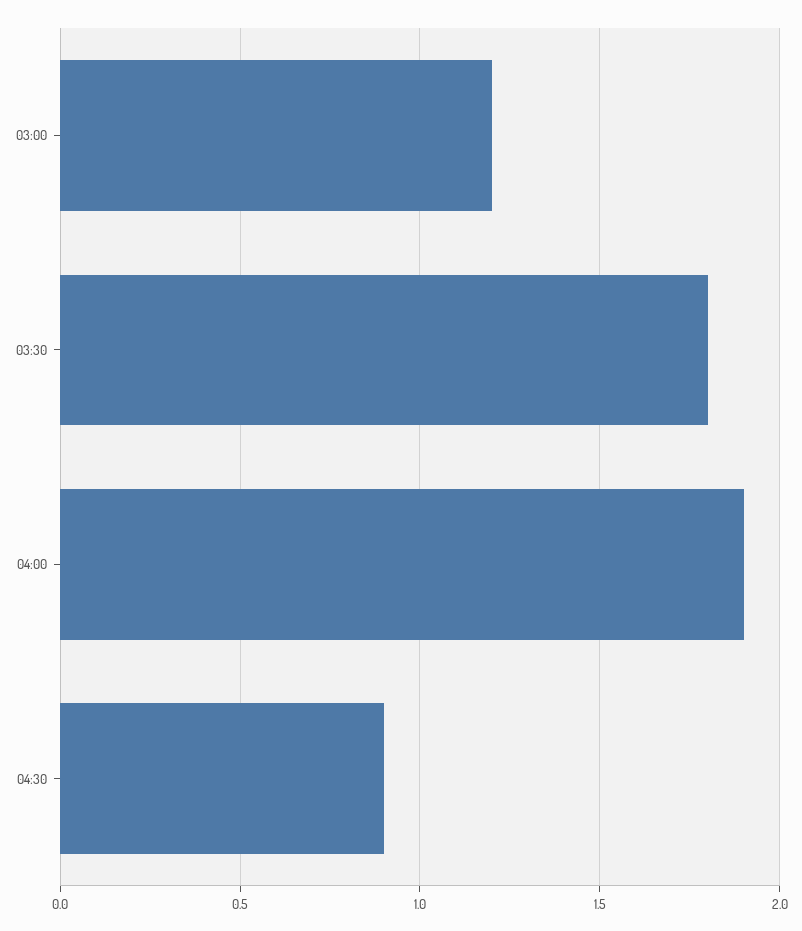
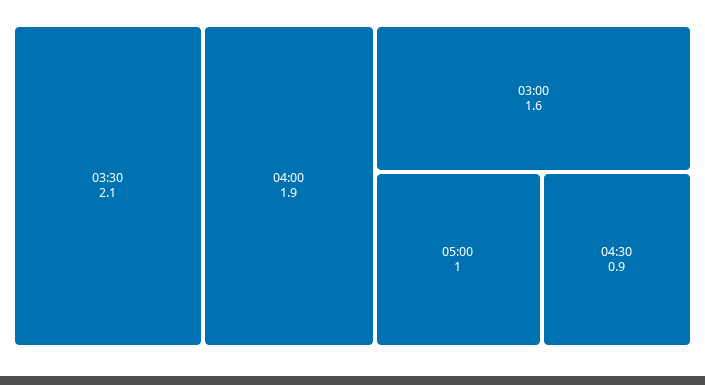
03:00: 1.2 -> 1.6
03:30: 1.8 -> 2.1
05:00: none -> 1

